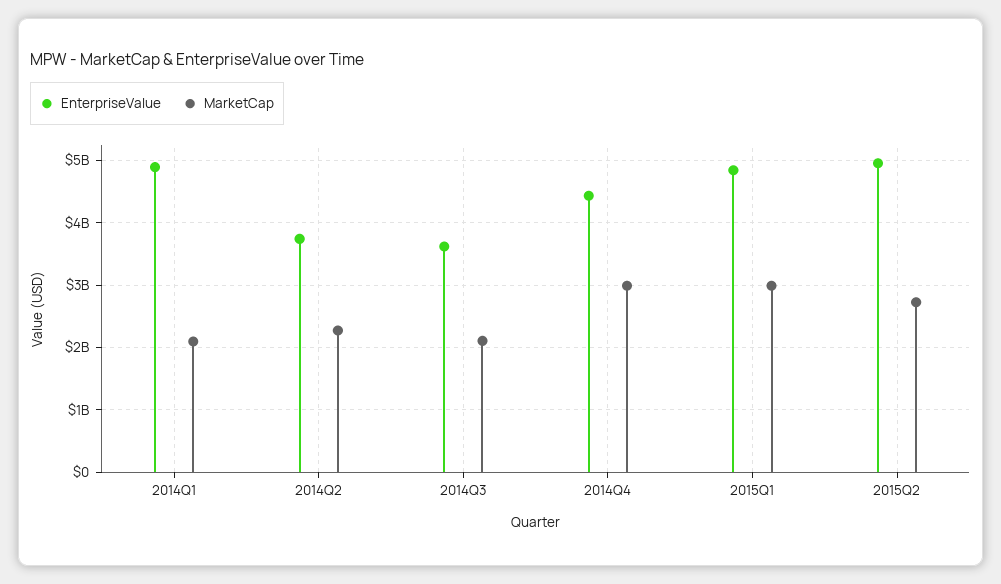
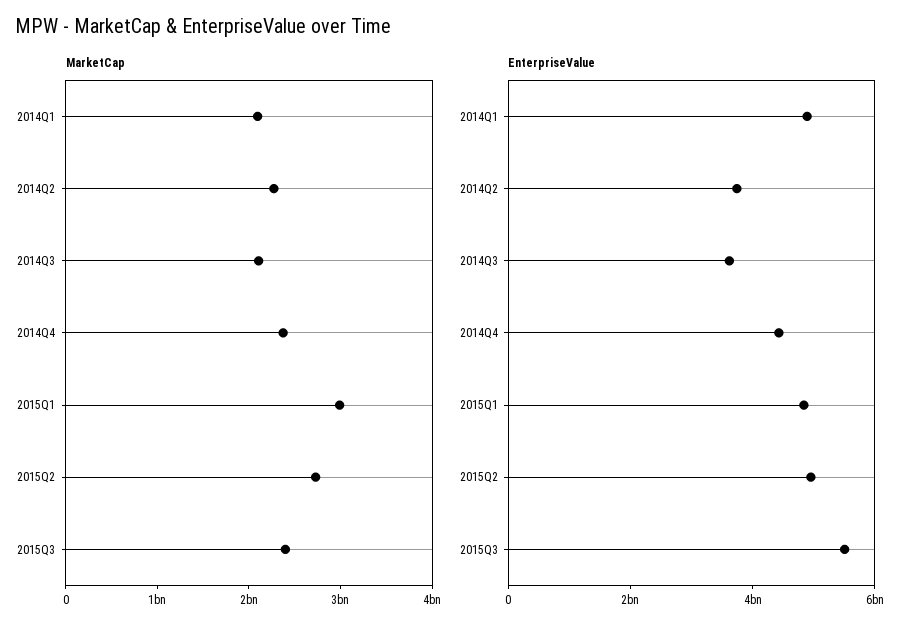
MarketCap, 2014Q4: 3000000000 -> 2400000000
MarketCap, 2015Q3: none -> 2400000000
EnterpriseValue, 2015Q3: none -> 5500000000

